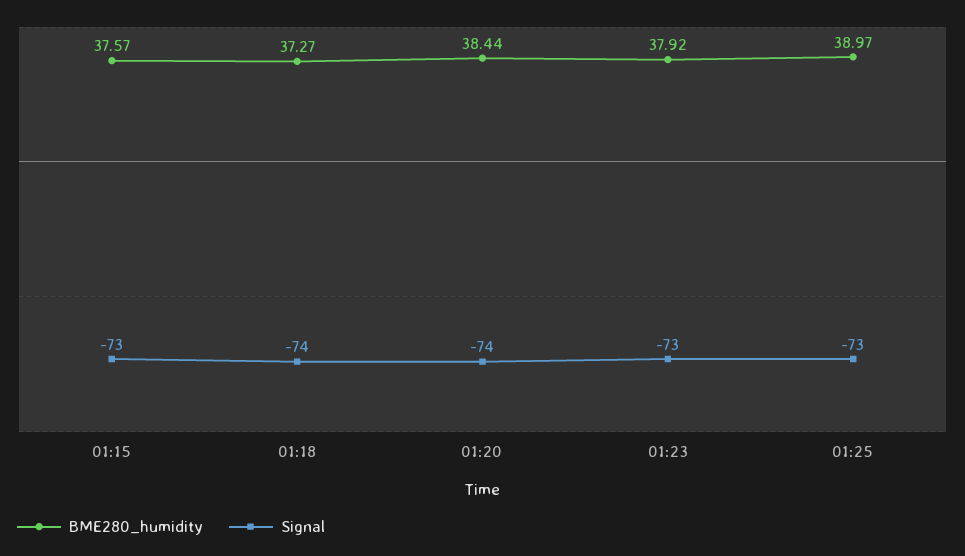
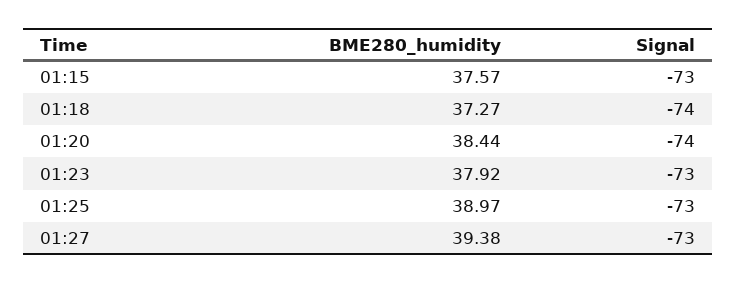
BME280_humidity, 01:27: none -> 39.38
Signal, 01:27: none -> -73

